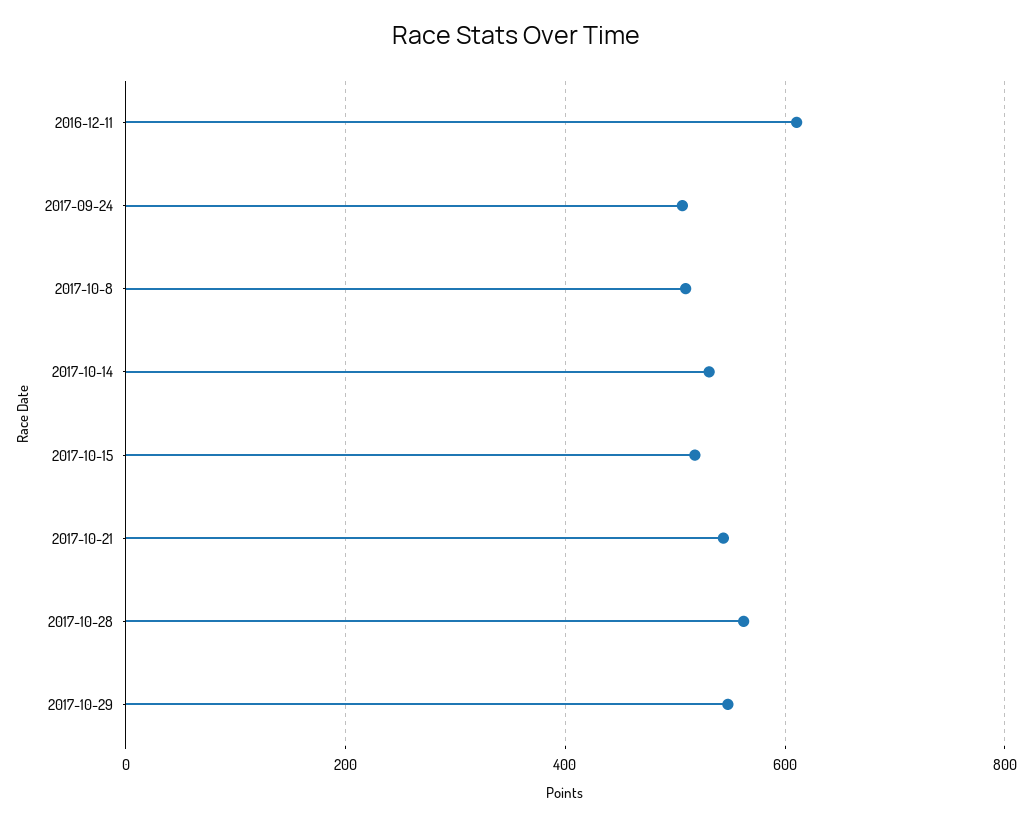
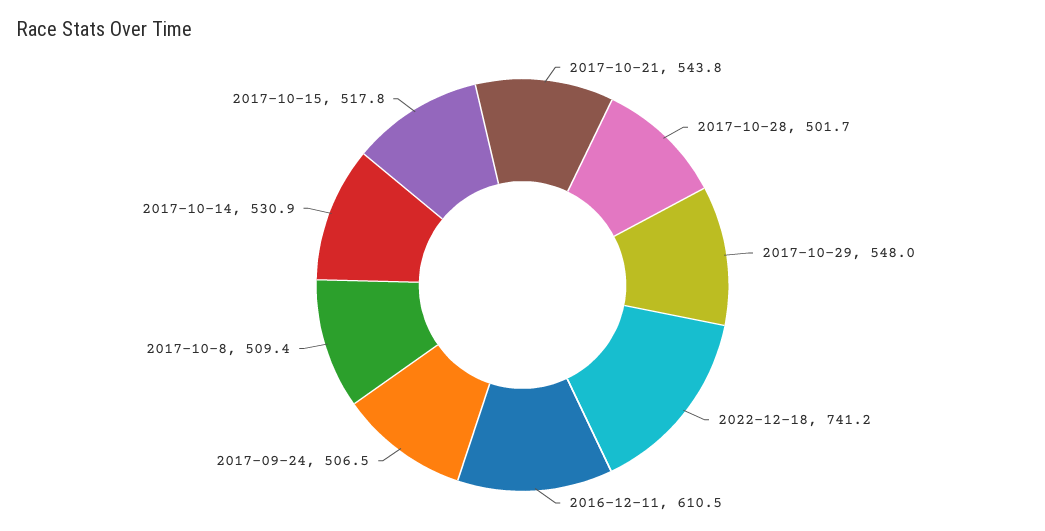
2017-10-28: 560 -> 501.7
2022-12-18: none -> 741.2

